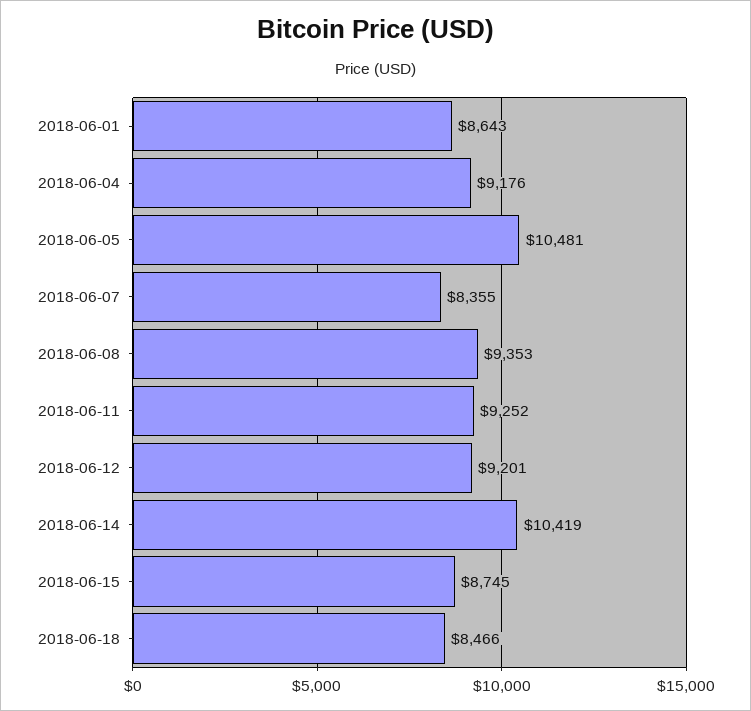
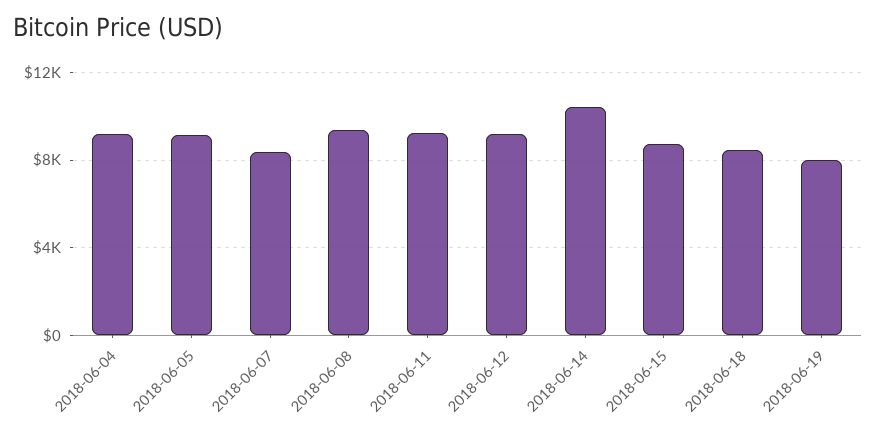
2018-06-01: 8643 -> none
2018-06-05: 10481 -> 9000
2018-06-19: none -> 8000

